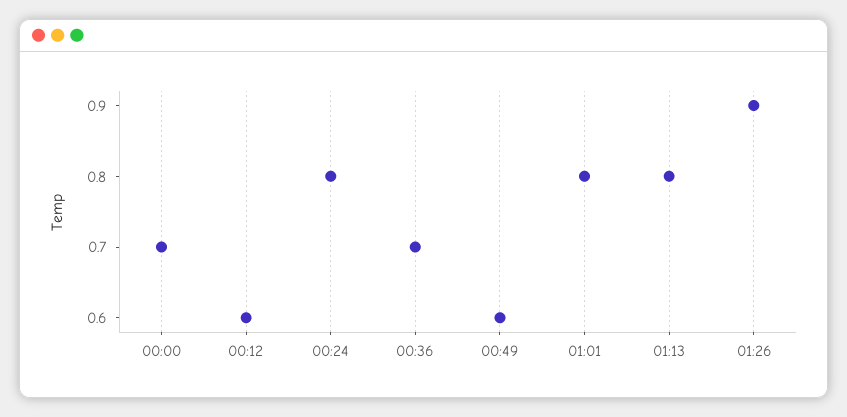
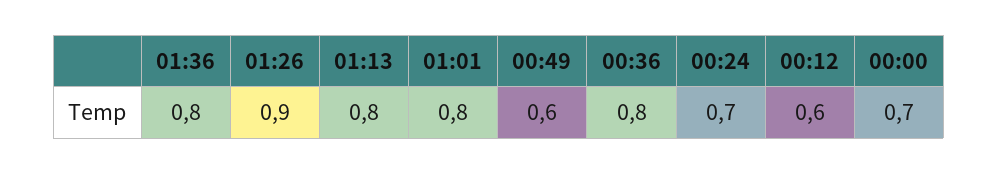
00:24: 0.8 -> 0.7
00:36: 0.7 -> 0.8
01:36: none -> 0.8

